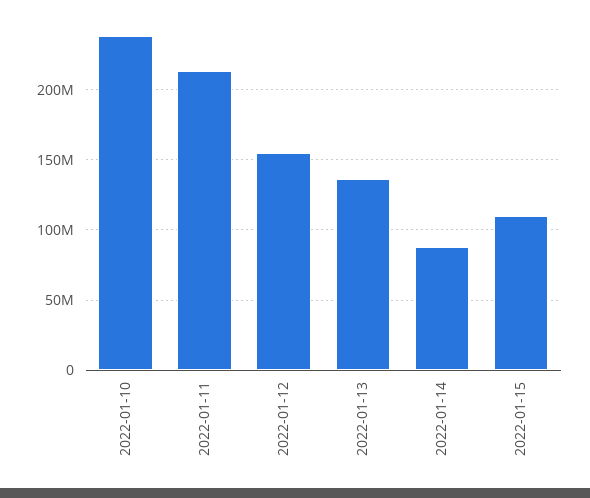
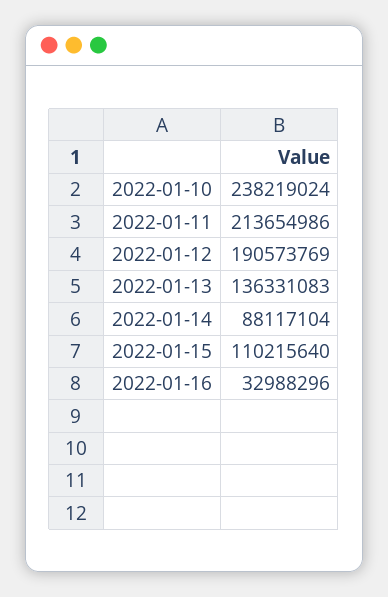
2022-01-12: 155000000 -> 190573769
2022-01-16: none -> 32988296

